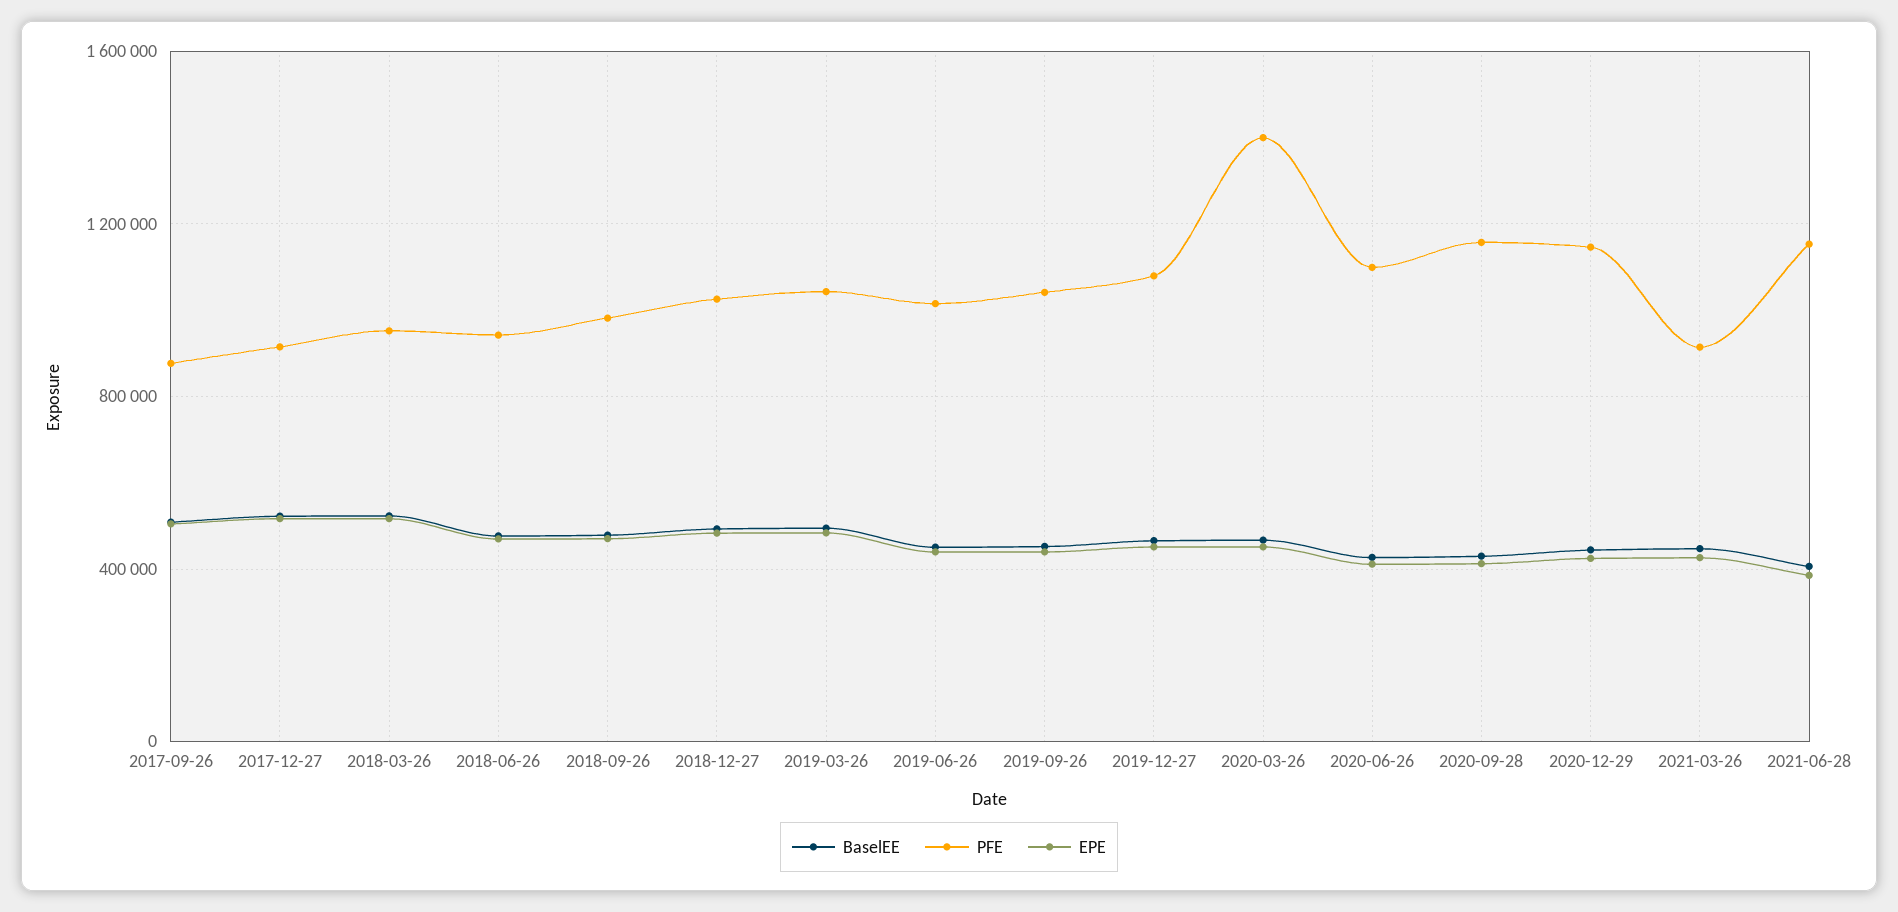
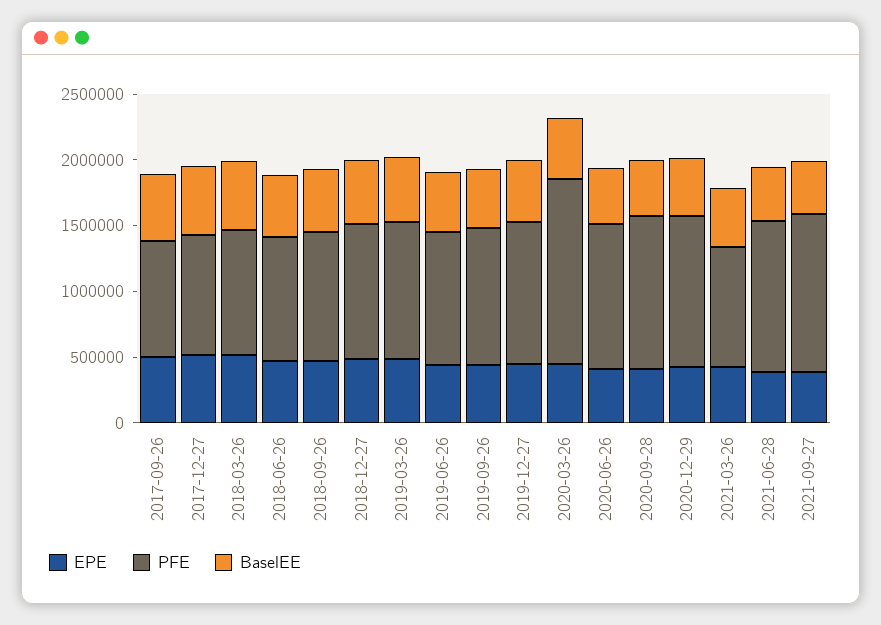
EPE, 2021-09-27: none -> 400000
PFE, 2021-09-27: none -> 1200000
BaselEE, 2021-09-27: none -> 400000

